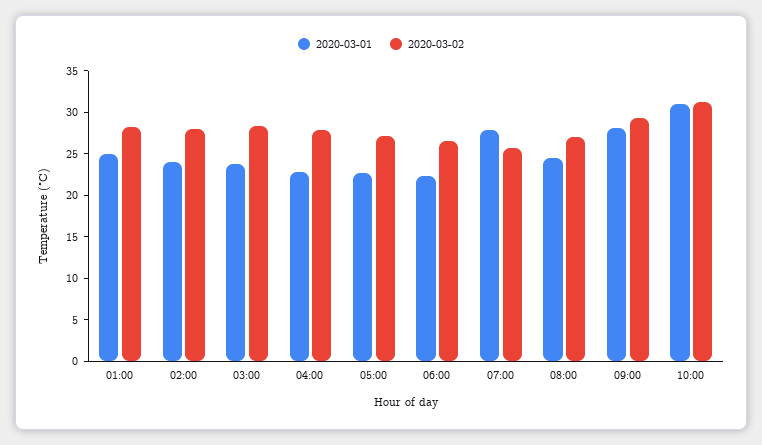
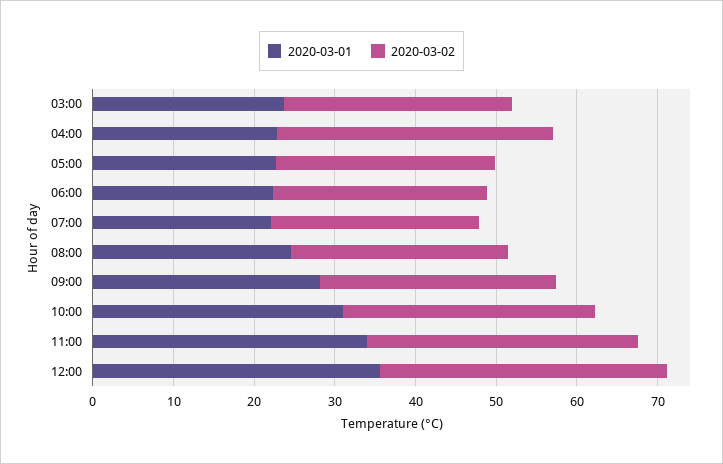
2020-03-01, 01:00: 25 -> none
2020-03-02, 01:00: 28 -> none
2020-03-01, 02:00: 24 -> none
2020-03-02, 02:00: 28 -> none
2020-03-02, 04:00: 28 -> 34
2020-03-01, 07:00: 28 -> 22
2020-03-01, 11:00: none -> 34
2020-03-02, 11:00: none -> 34
2020-03-01, 12:00: none -> 36
2020-03-02, 12:00: none -> 36

